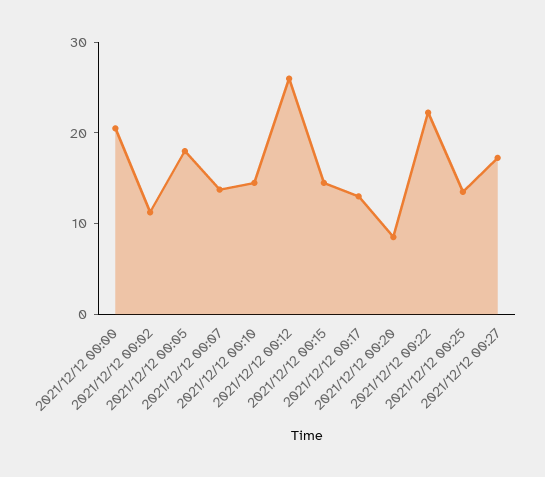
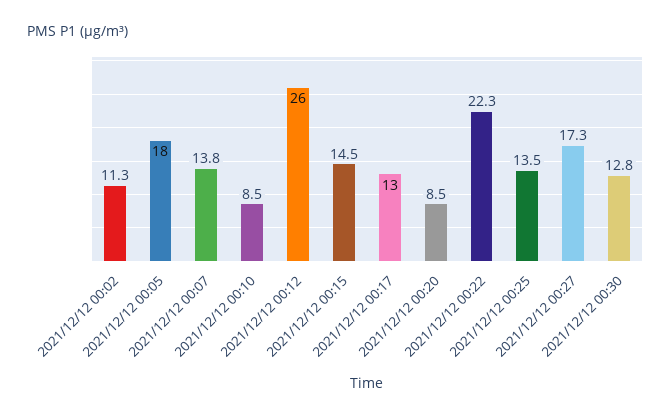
2021/12/12 00:00: 20 -> none
2021/12/12 00:10: 14 -> 8.5
2021/12/12 00:30: none -> 12.8

